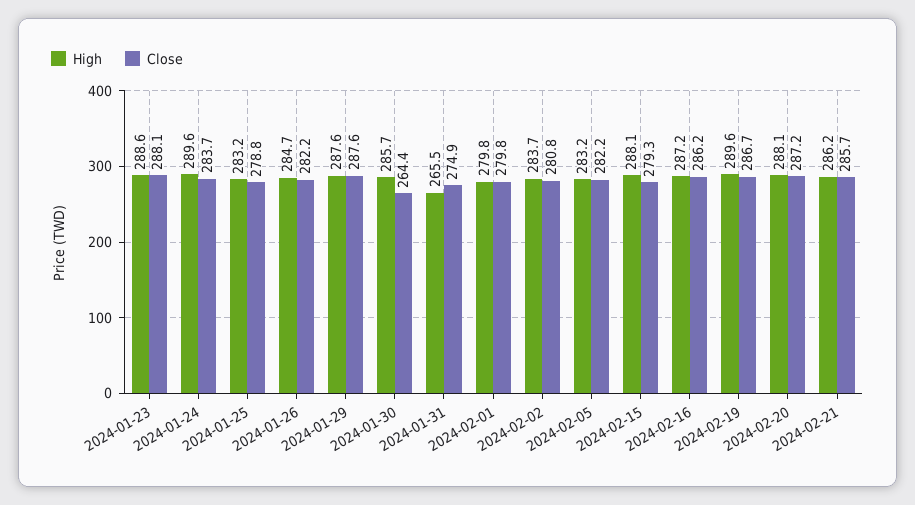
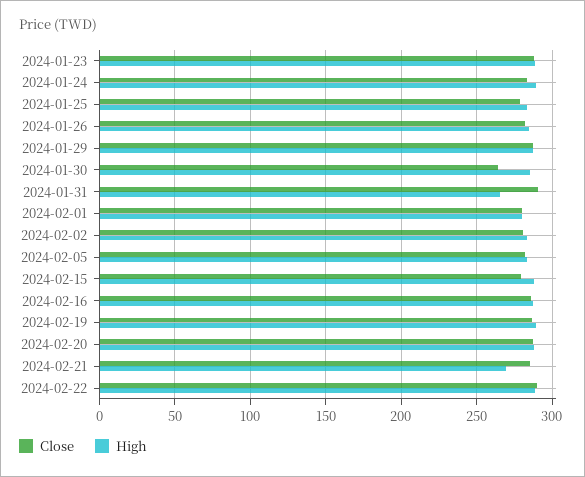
Close, 2024-01-31: 274.9 -> 290
High, 2024-02-21: 286.2 -> 270
Close, 2024-02-22: none -> 290
High, 2024-02-22: none -> 290

